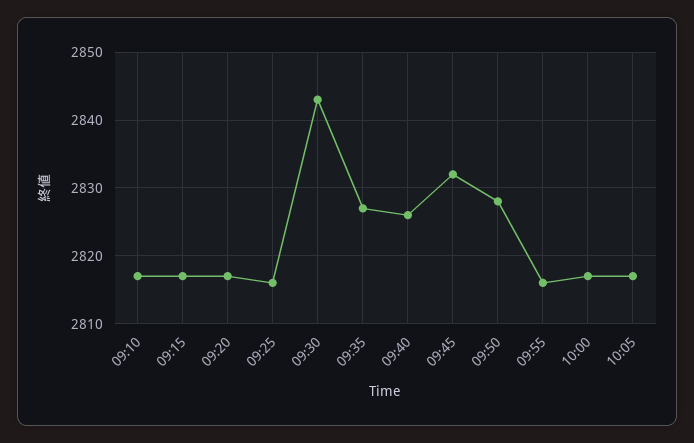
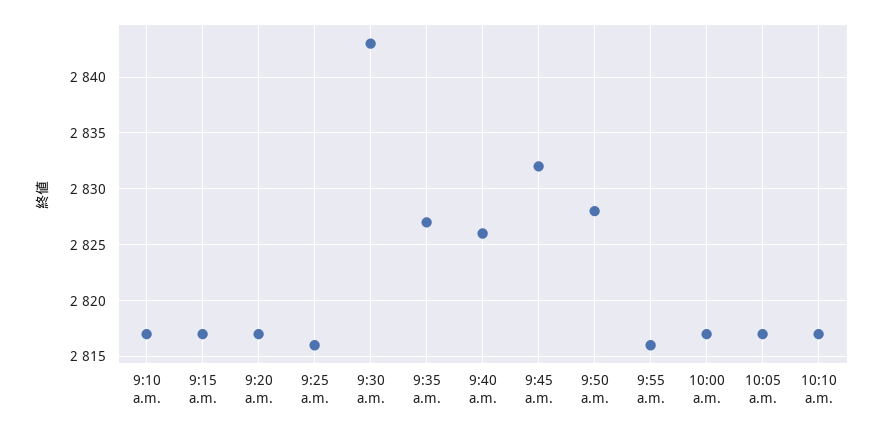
10:10 a.m.: none -> 2817

